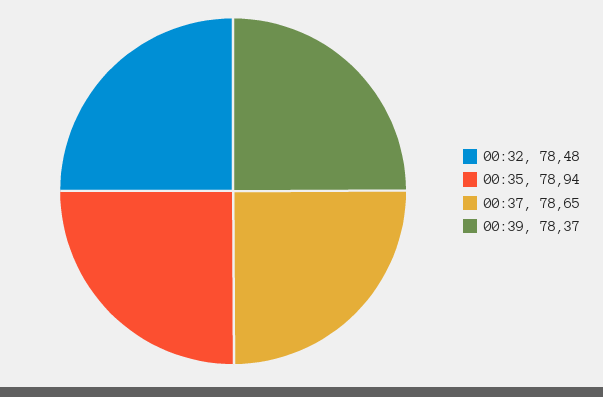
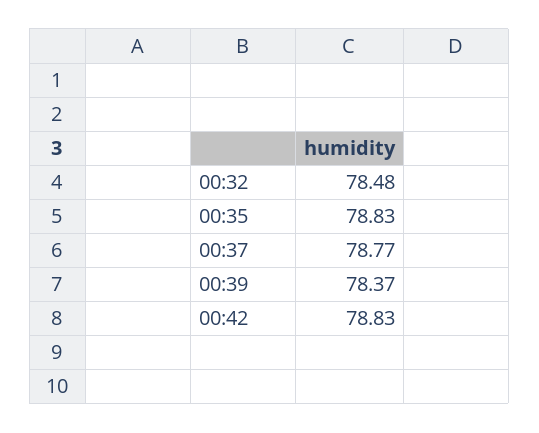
00:35: 78.94 -> 78.83
00:37: 78.65 -> 78.77
00:42: none -> 78.83

